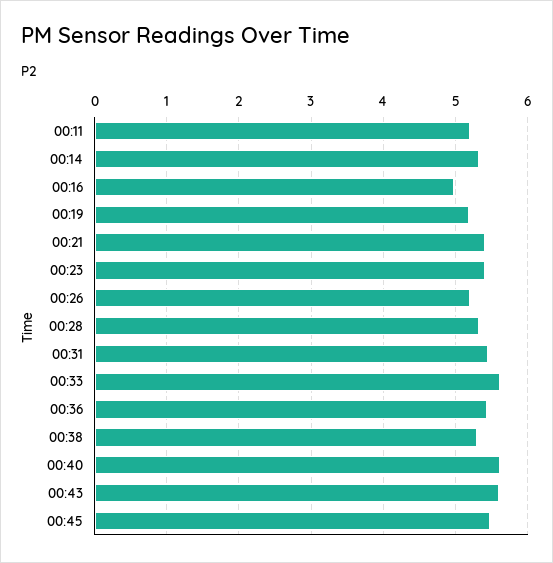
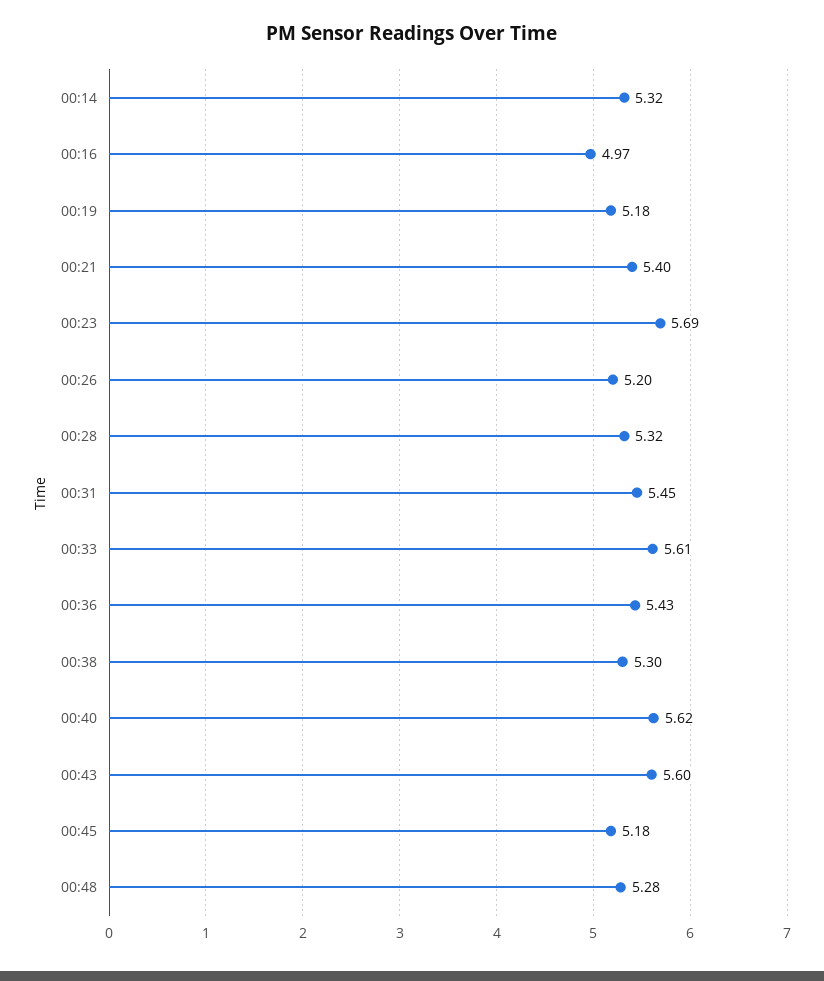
00:11: 5.2 -> none
00:23: 5.4 -> 5.69
00:45: 5.5 -> 5.18
00:48: none -> 5.28

